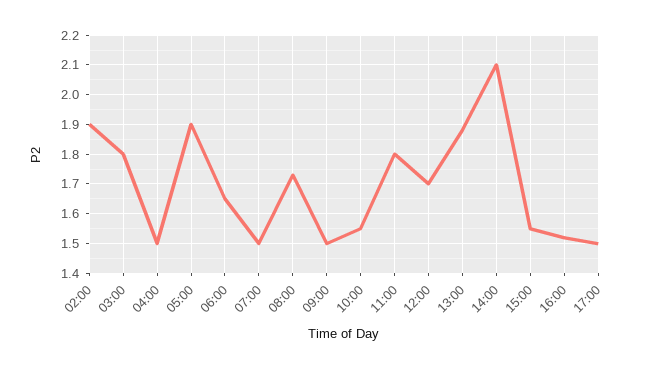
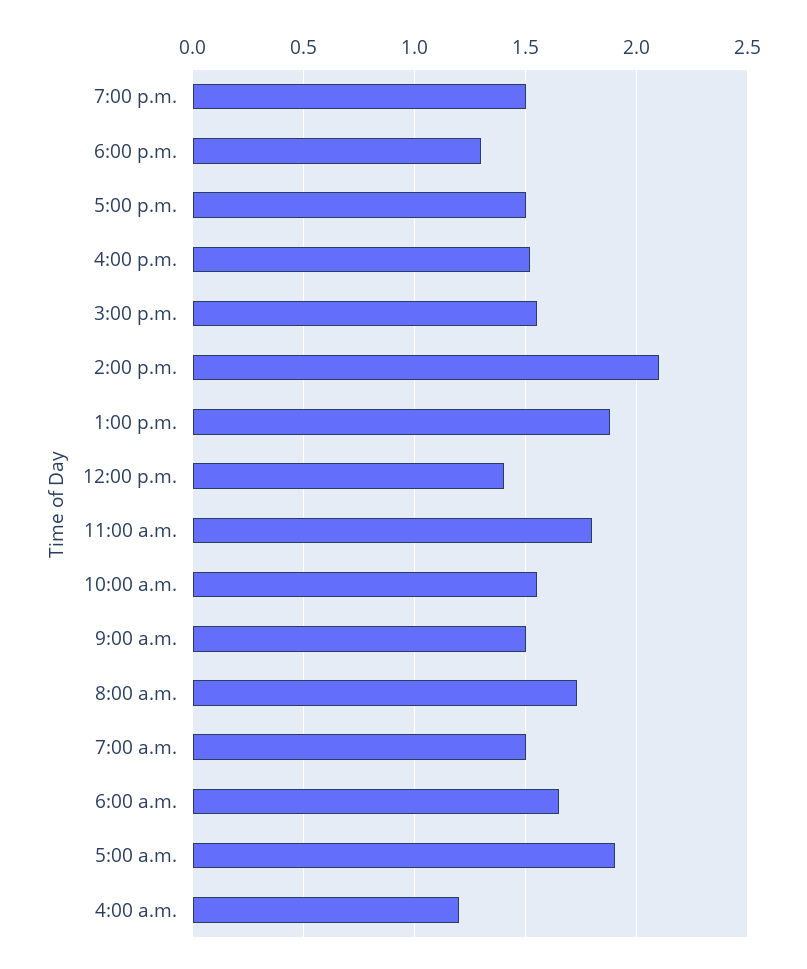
02:00: 1.9 -> none
03:00: 1.8 -> none
04:00: 1.5 -> 1.2
12:00: 1.7 -> 1.4
7:00 p.m.: none -> 1.5
6:00 p.m.: none -> 1.3

